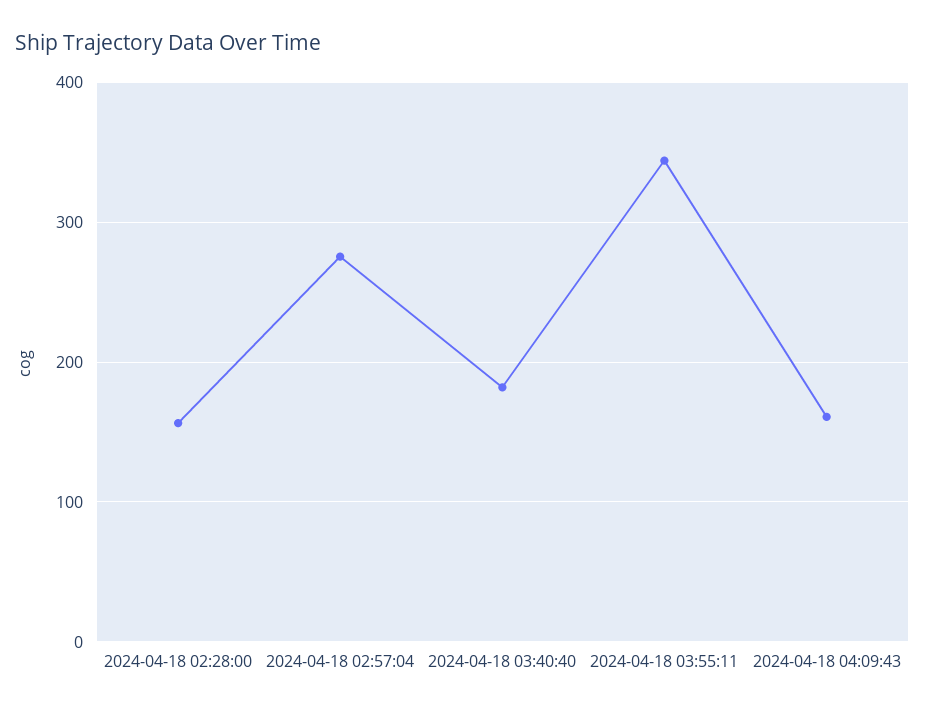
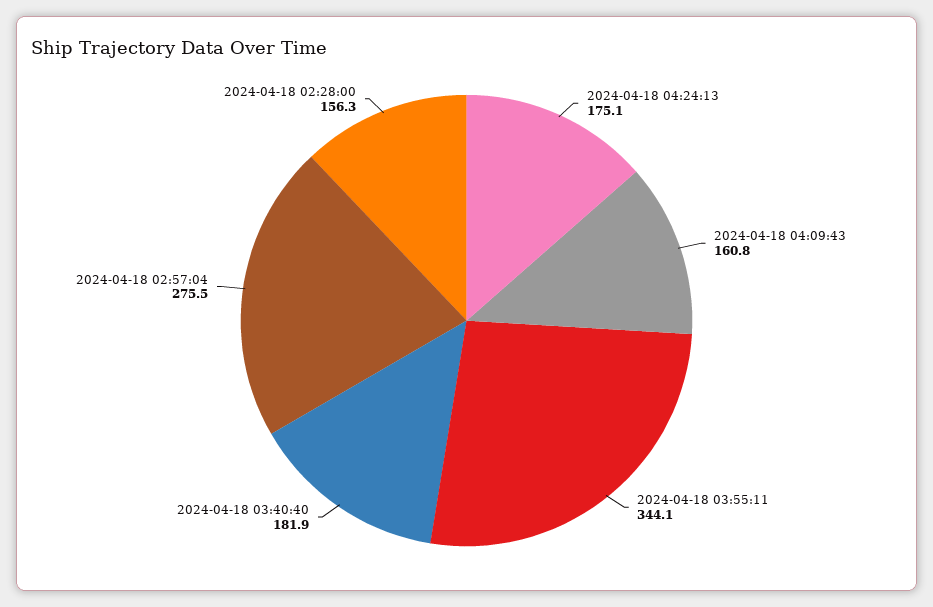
2024-04-18 04:24:13: none -> 175.1

